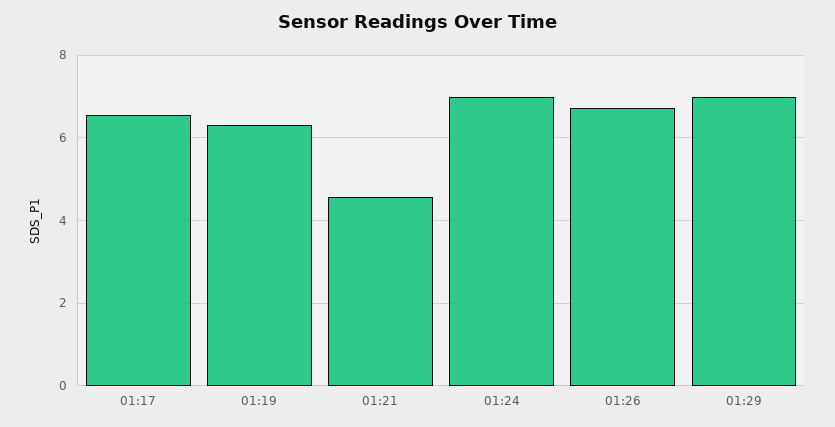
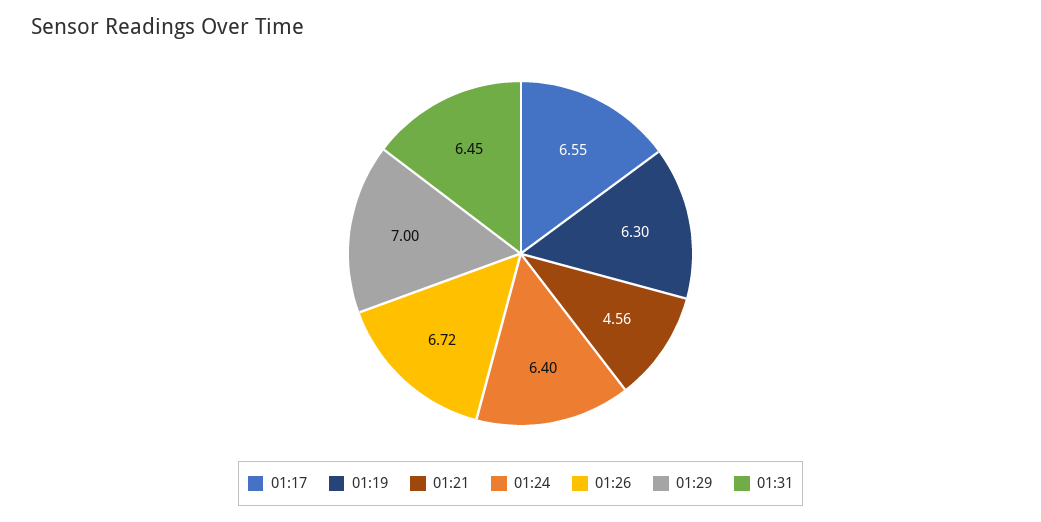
01:24: 7 -> 6.4
01:31: none -> 6.45

